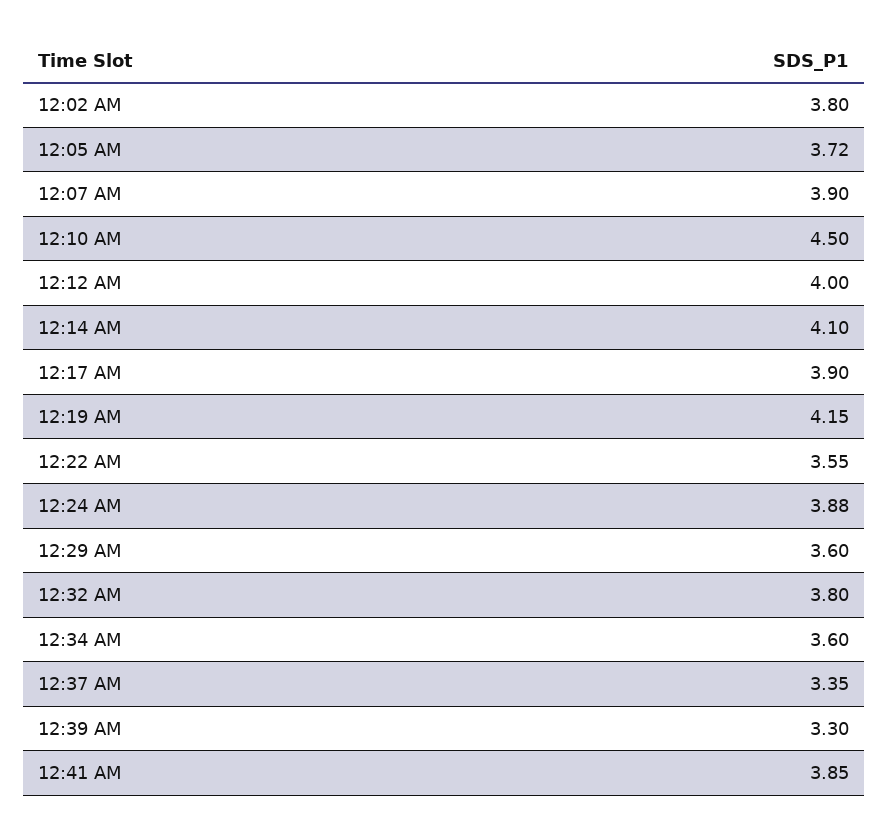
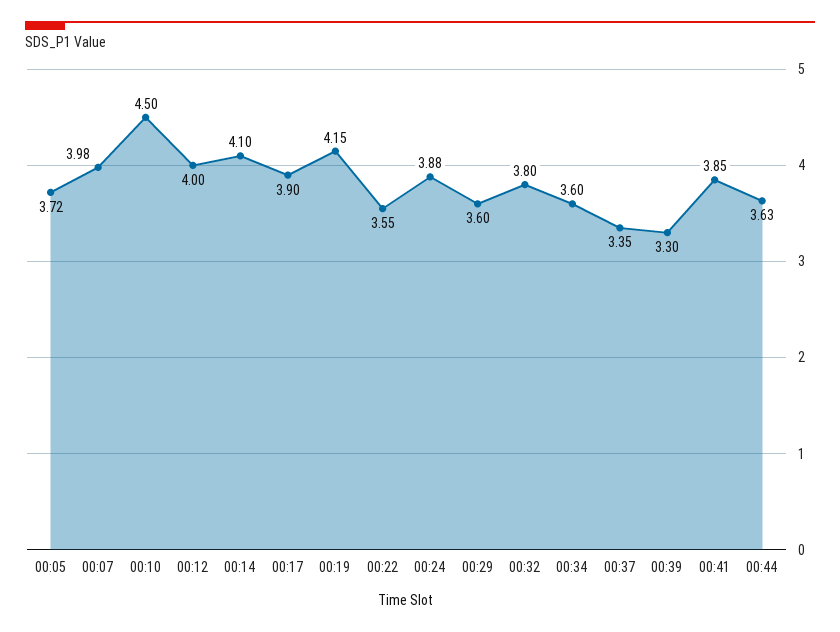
12:02 AM: 3.8 -> none
12:07 AM: 3.9 -> 3.98
00:44: none -> 3.63

